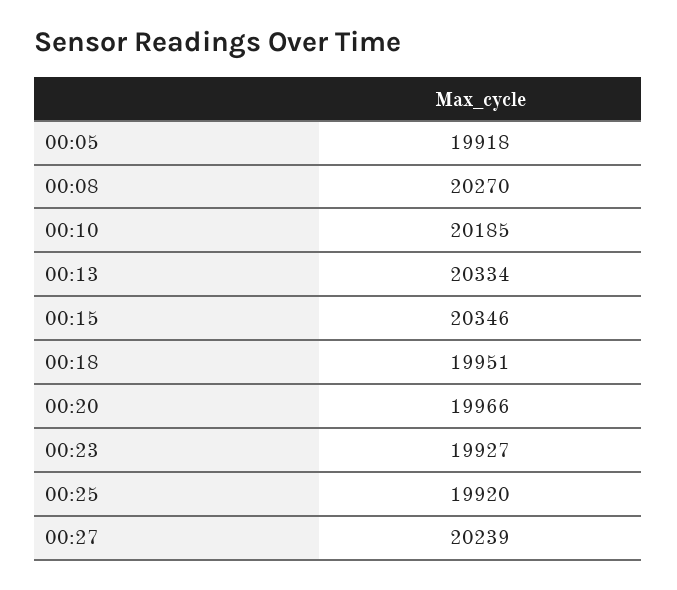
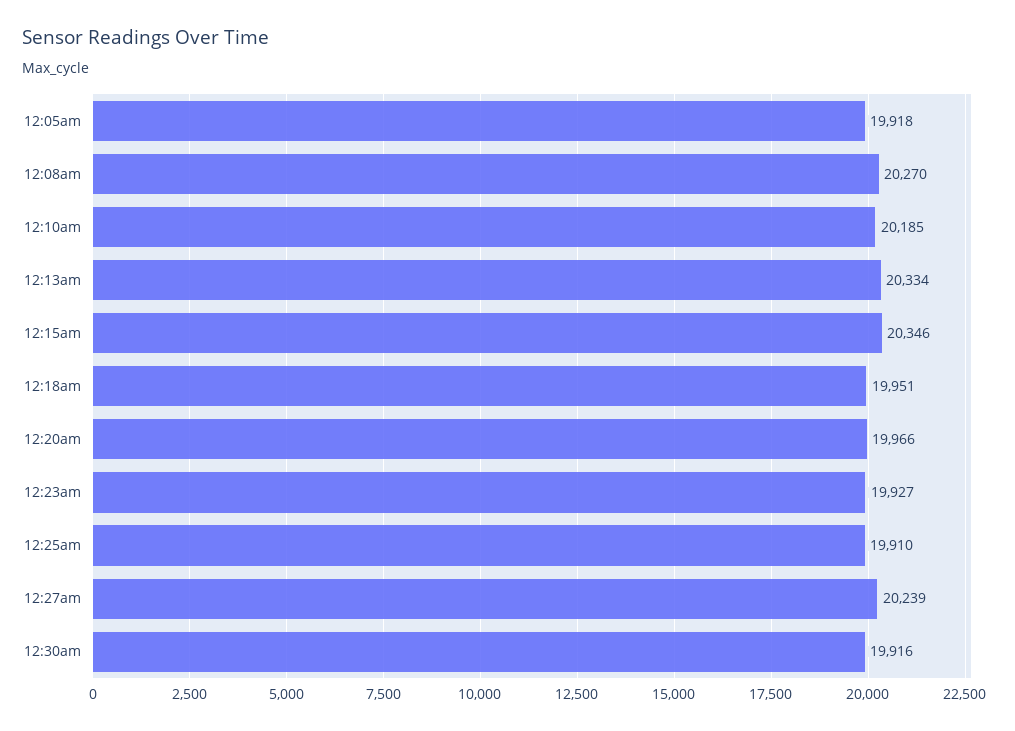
00:25: 19920 -> 19910
12:30am: none -> 19916

